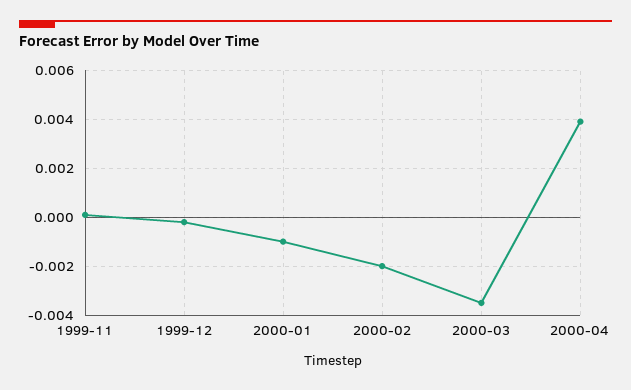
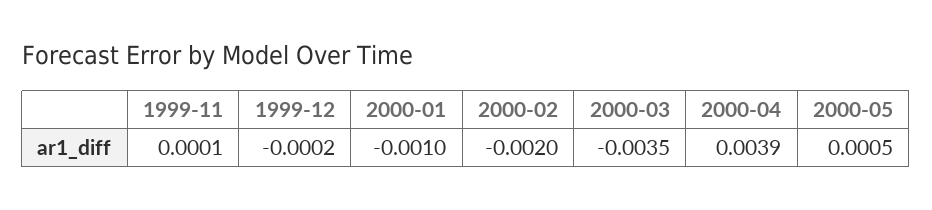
2000-05: none -> 0.0005

